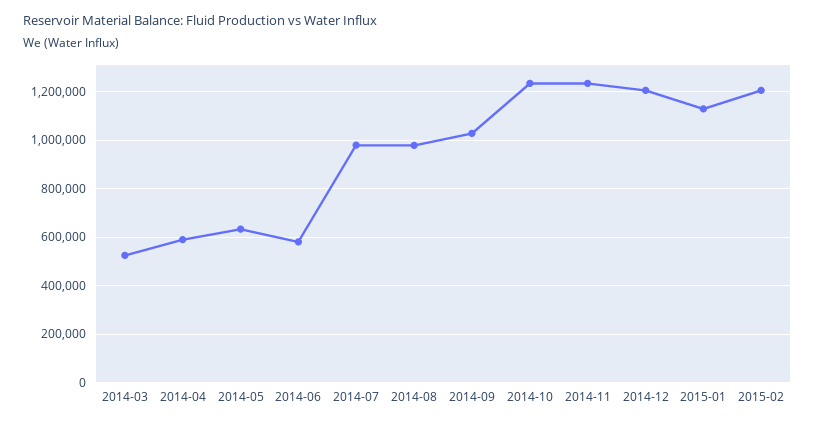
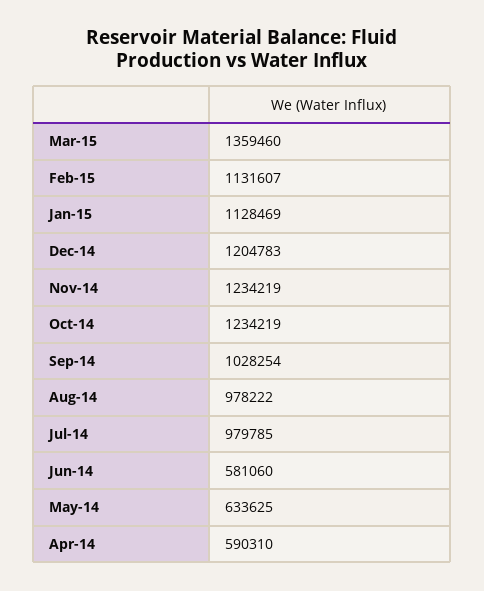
2014-03: 525000 -> none
2015-02: 1200000 -> 1131607
Mar-15: none -> 1359460

